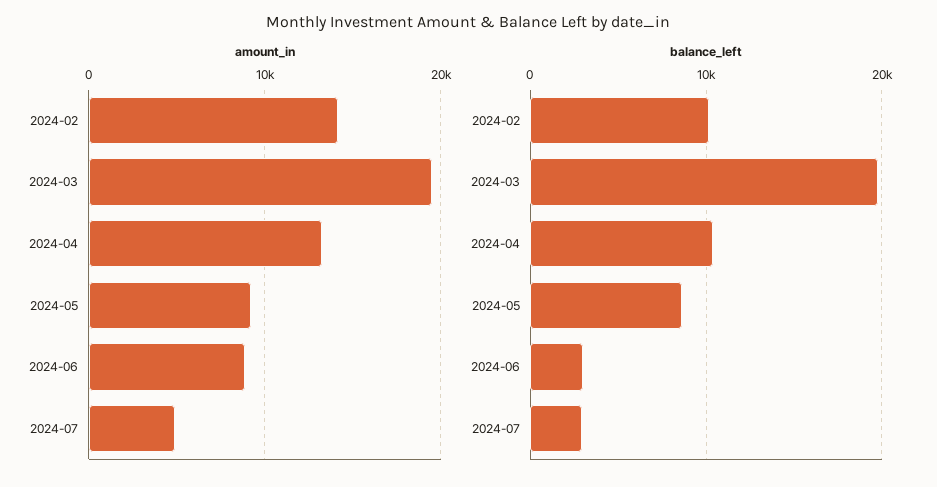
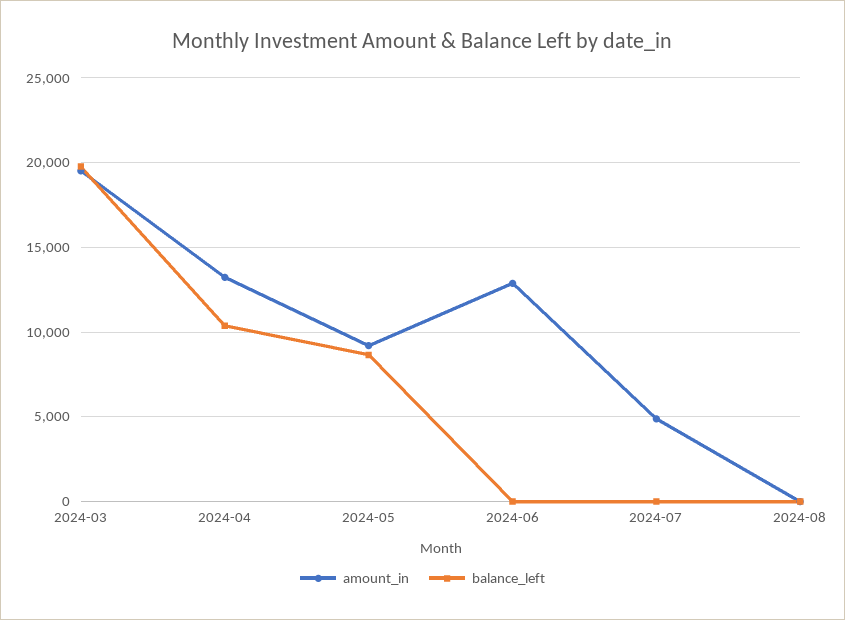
amount_in, 2024-02: 14000 -> none
amount_in, 2024-06: 9000 -> 13000
balance_left, 2024-02: 10000 -> none
balance_left, 2024-06: 3000 -> 0
balance_left, 2024-07: 3000 -> 0
amount_in, 2024-08: none -> 0
balance_left, 2024-08: none -> 0

